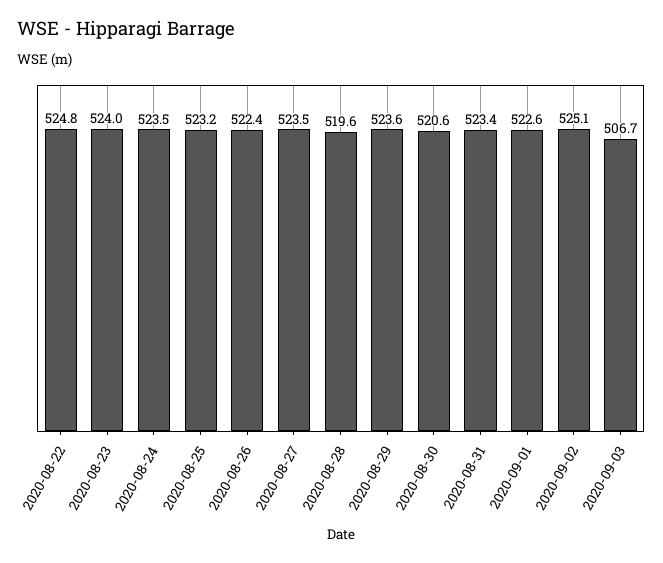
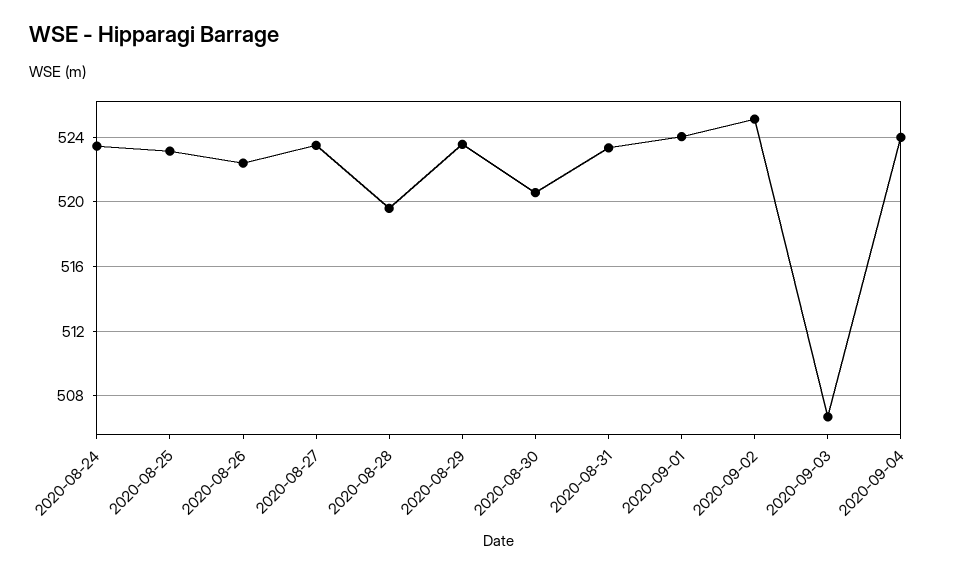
2020-08-22: 524.8 -> none
2020-08-23: 524 -> none
2020-09-01: 522.6 -> 524
2020-09-04: none -> 524

